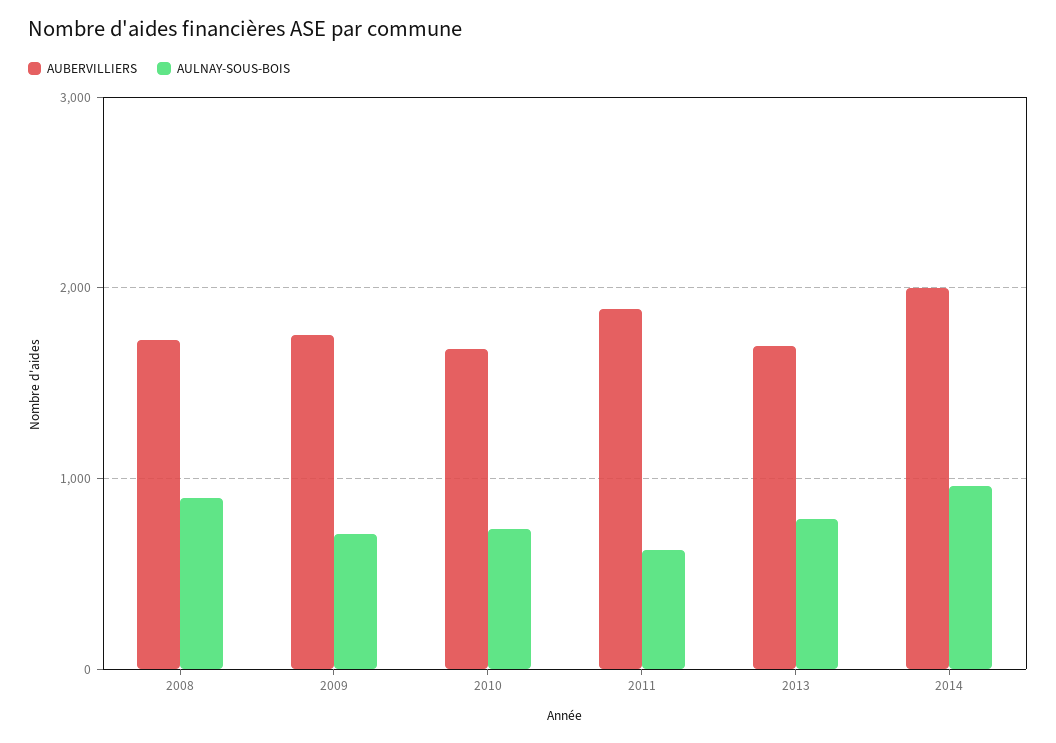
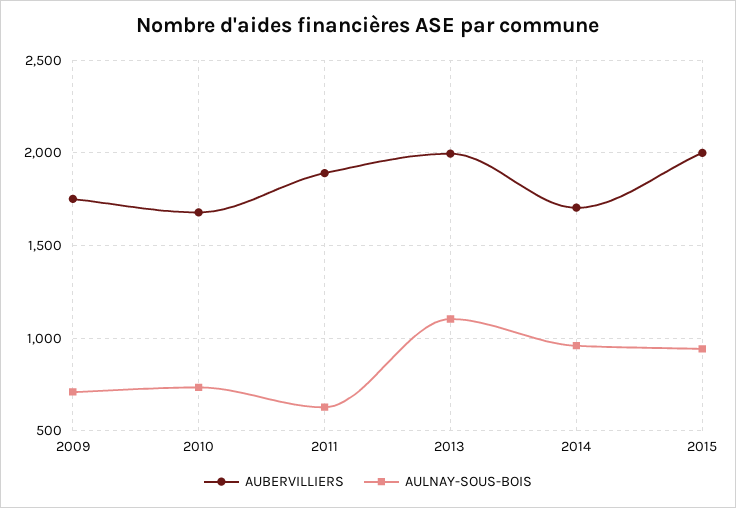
AUBERVILLIERS, 2008: 1700 -> none
AULNAY-SOUS-BOIS, 2008: 900 -> none
AUBERVILLIERS, 2013: 1700 -> 2000
AULNAY-SOUS-BOIS, 2013: 800 -> 1100
AUBERVILLIERS, 2014: 2000 -> 1700
AUBERVILLIERS, 2015: none -> 2000
AULNAY-SOUS-BOIS, 2015: none -> 950

